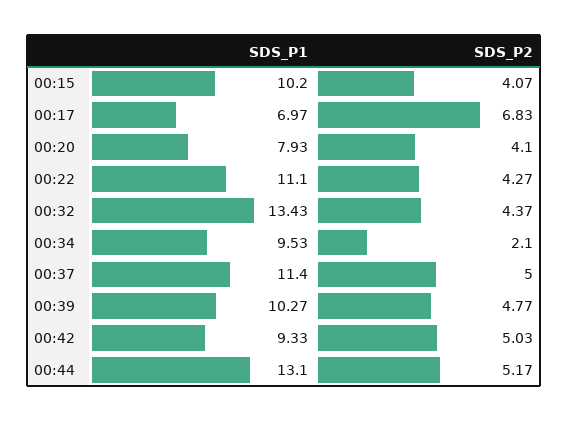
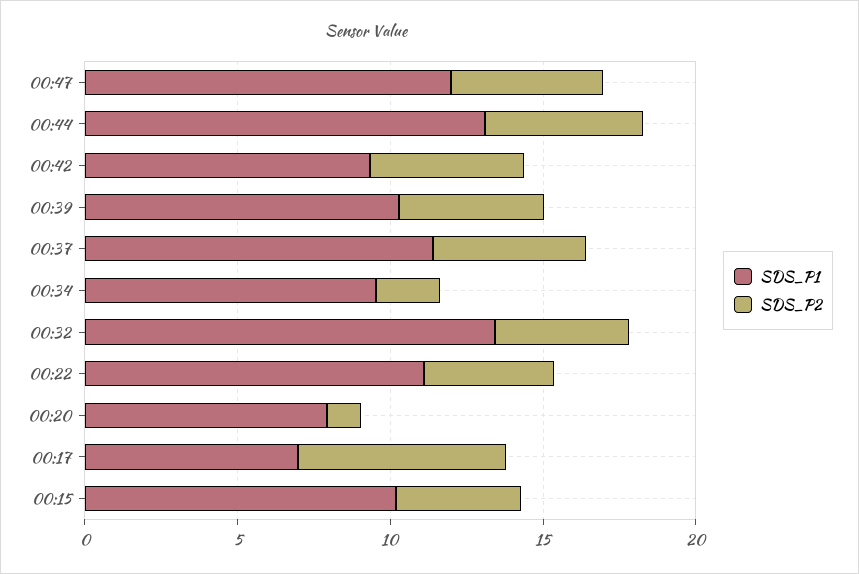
SDS_P2, 00:20: 4.1 -> 1
SDS_P1, 00:47: none -> 12
SDS_P2, 00:47: none -> 5

